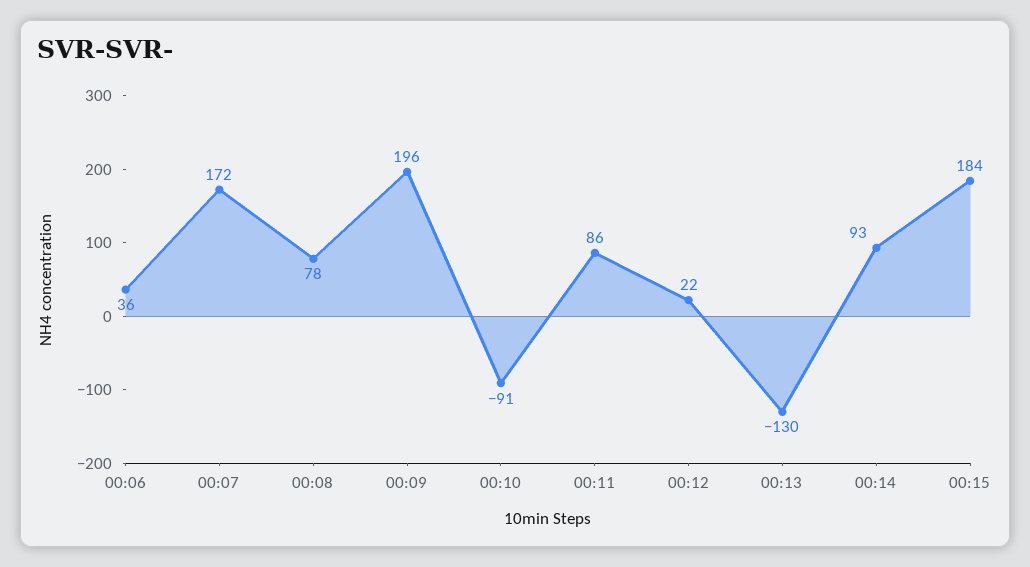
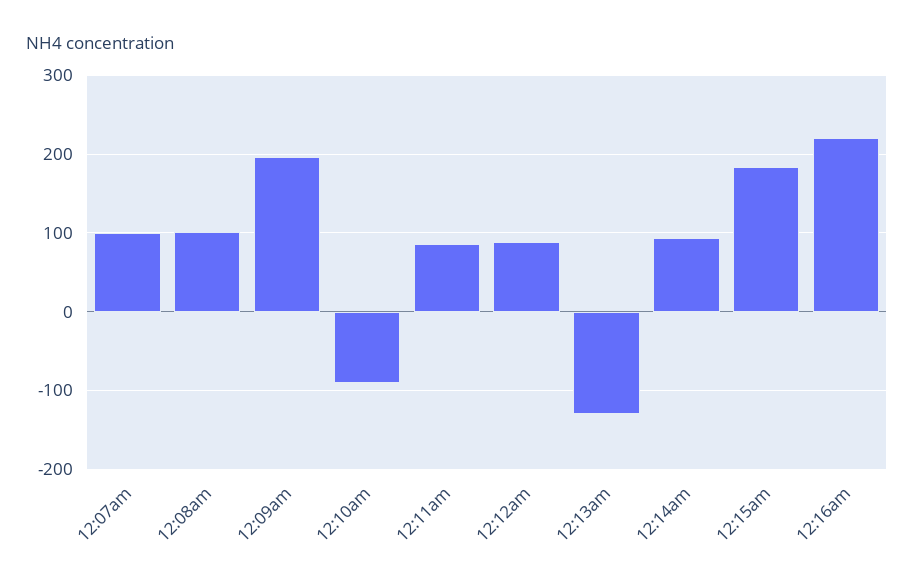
00:06: 36 -> none
00:07: 172 -> 100
00:08: 78 -> 100
00:12: 22 -> 90
12:16am: none -> 220

